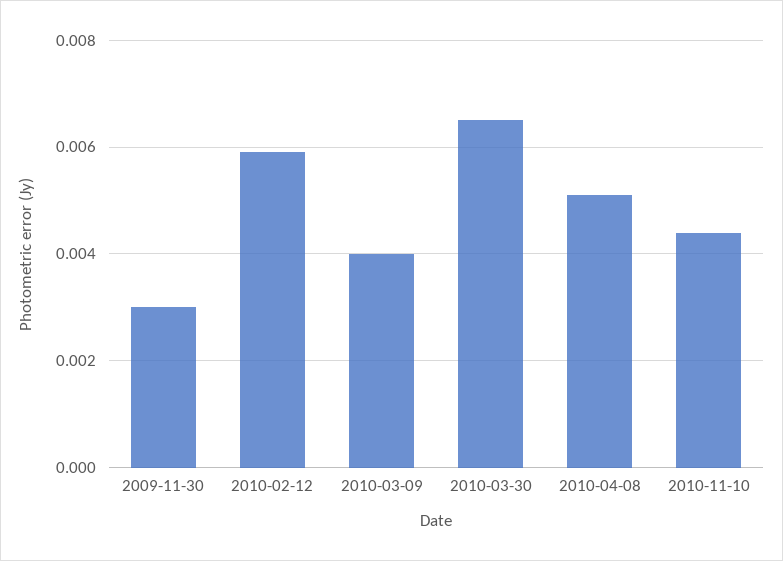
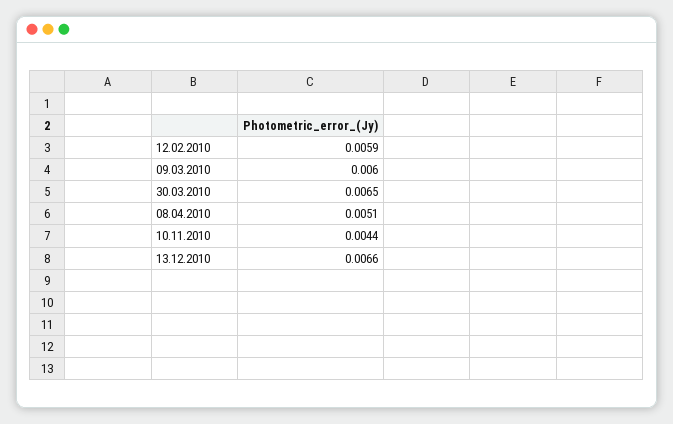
2009-11-30: 0.003 -> none
2010-03-09: 0.004 -> 0.006
13.12.2010: none -> 0.0066

